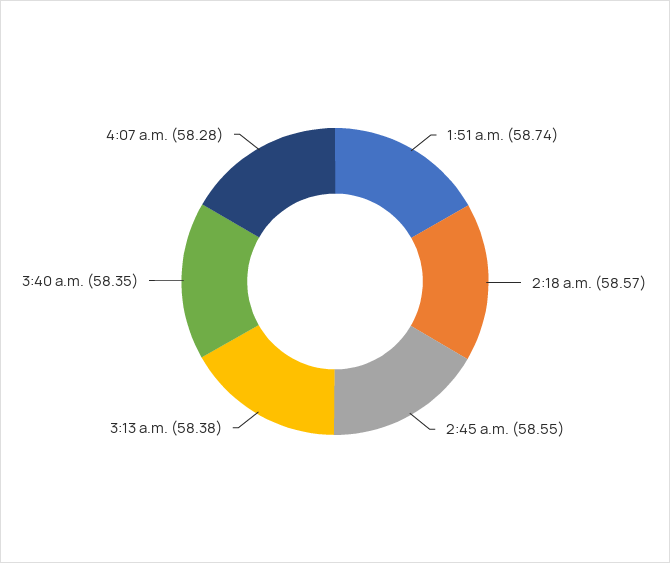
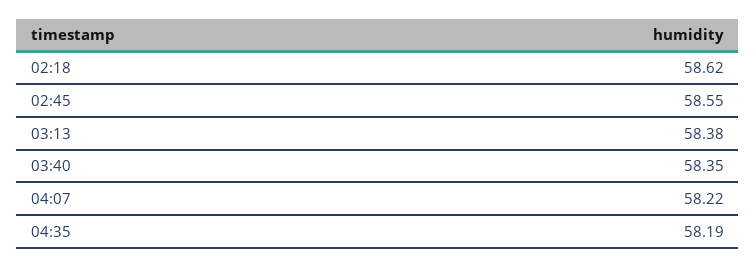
1:51 a.m.: 58.74 -> none
2:18 a.m.: 58.57 -> 58.62
4:07 a.m.: 58.28 -> 58.22
04:35: none -> 58.19

